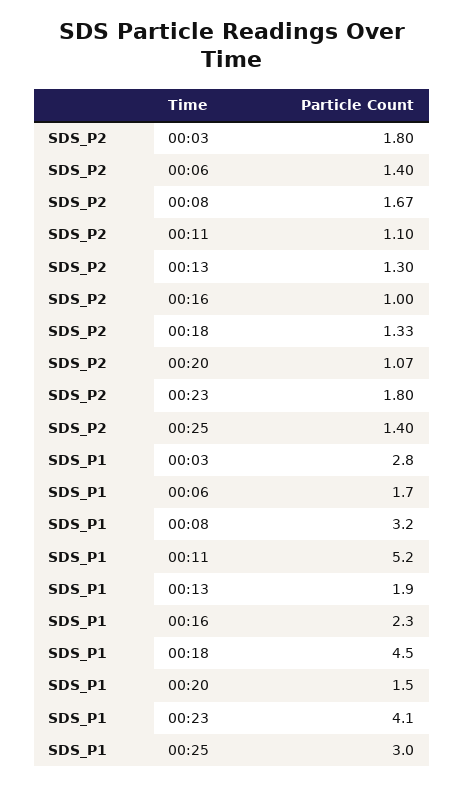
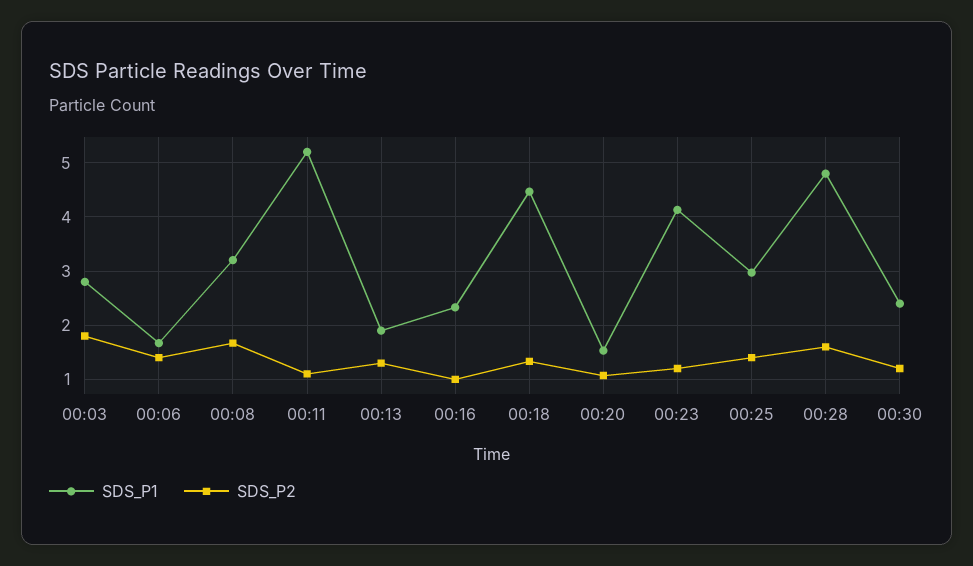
SDS_P2, 00:23: 1.8 -> 1.2
SDS_P1, 00:28: none -> 4.8
SDS_P2, 00:28: none -> 1.6
SDS_P1, 00:30: none -> 2.4
SDS_P2, 00:30: none -> 1.2

